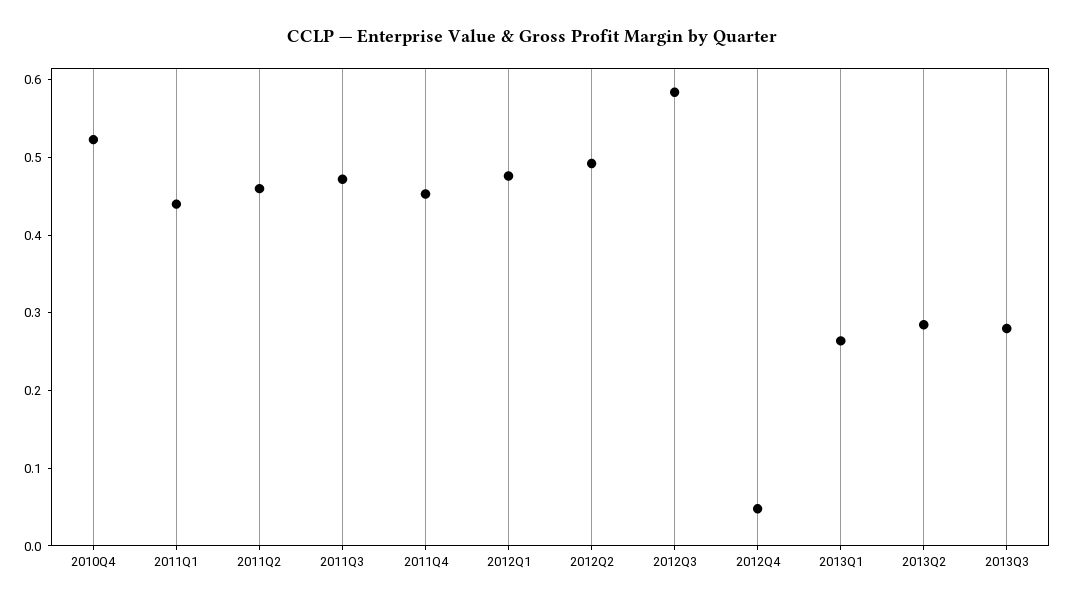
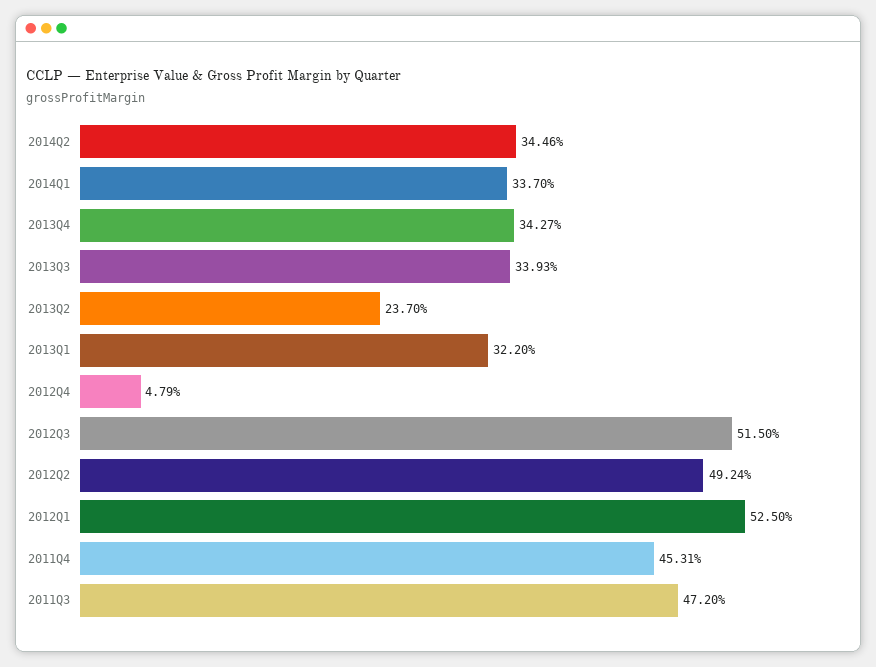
2010Q4: 0.52 -> none
2011Q1: 0.44 -> none
2011Q2: 0.46 -> none
2012Q1: 0.48 -> 0.525
2012Q3: 0.58 -> 0.515
2013Q1: 0.26 -> 0.322
2013Q2: 0.28 -> 0.237
2013Q3: 0.28 -> 0.3393
2014Q2: none -> 0.3446
2014Q1: none -> 0.337
2013Q4: none -> 0.3427

